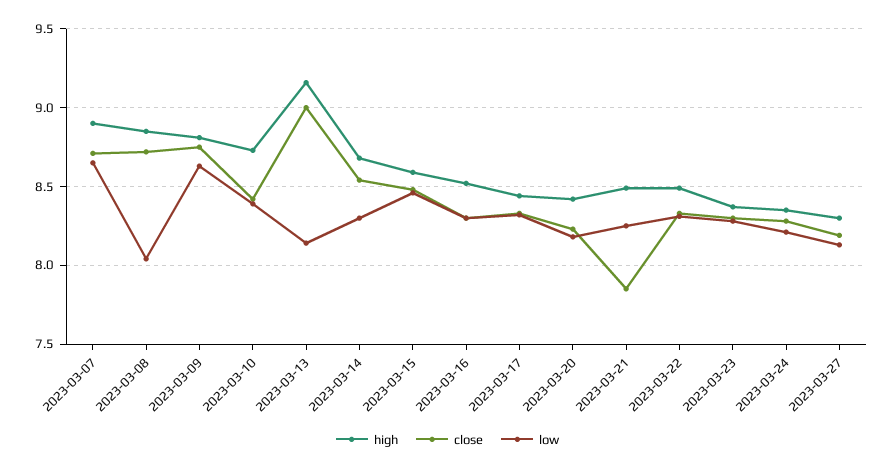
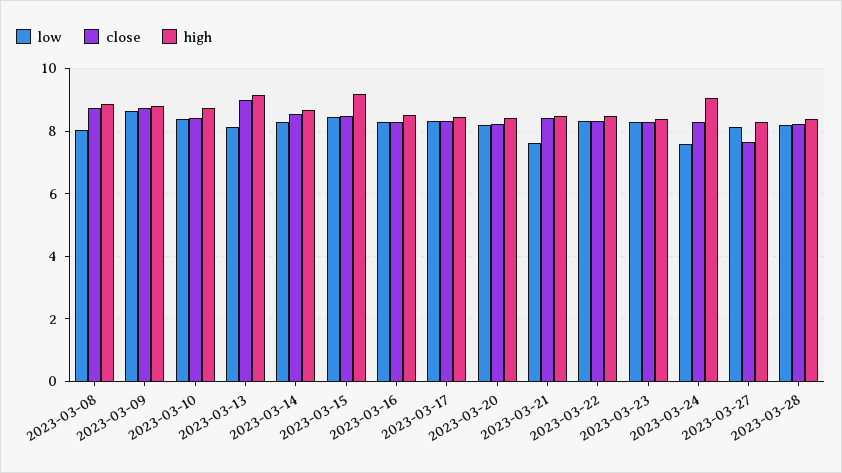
high, 2023-03-07: 8.9 -> none
close, 2023-03-07: 8.7 -> none
low, 2023-03-07: 8.65 -> none
high, 2023-03-15: 8.6 -> 9.2
close, 2023-03-21: 7.85 -> 8.4
low, 2023-03-21: 8.25 -> 7.6
high, 2023-03-24: 8.35 -> 9
low, 2023-03-24: 8.2 -> 7.6
close, 2023-03-27: 8.2 -> 7.6
low, 2023-03-28: none -> 8.2
close, 2023-03-28: none -> 8.2
high, 2023-03-28: none -> 8.4

